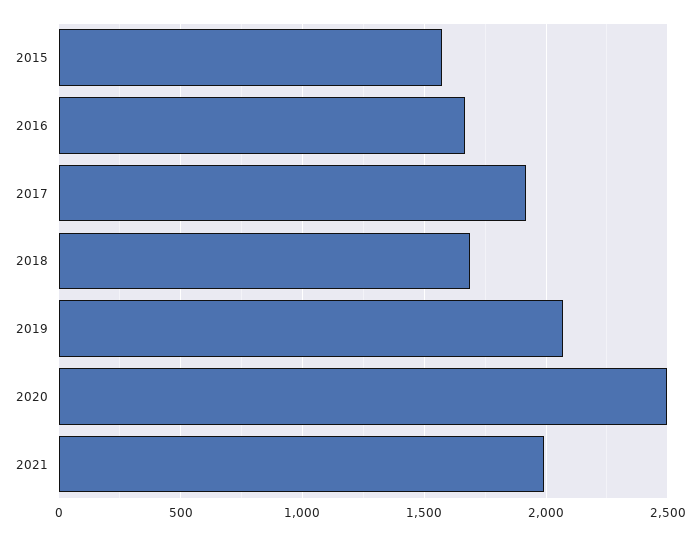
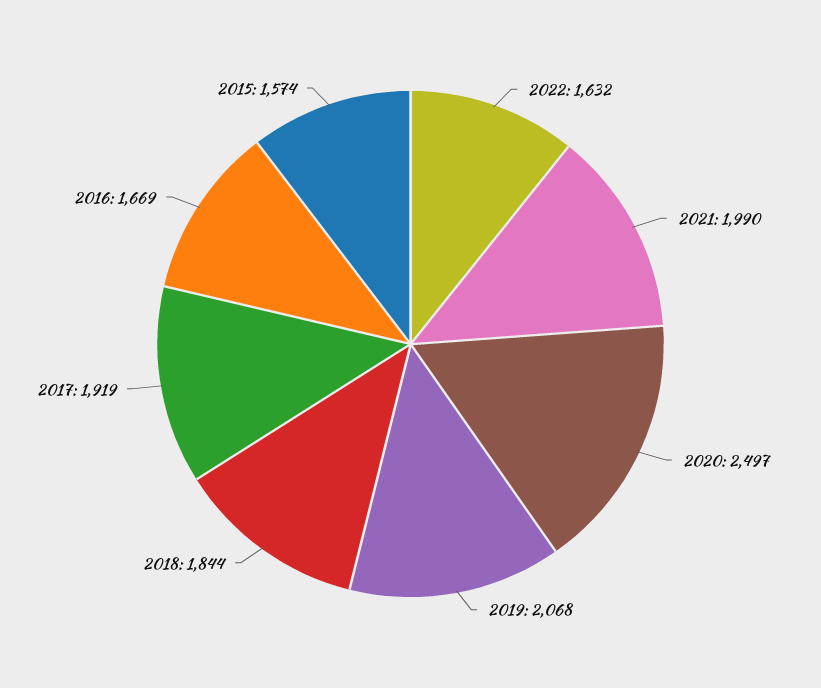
2018: 1700 -> 1844
2022: none -> 1632

